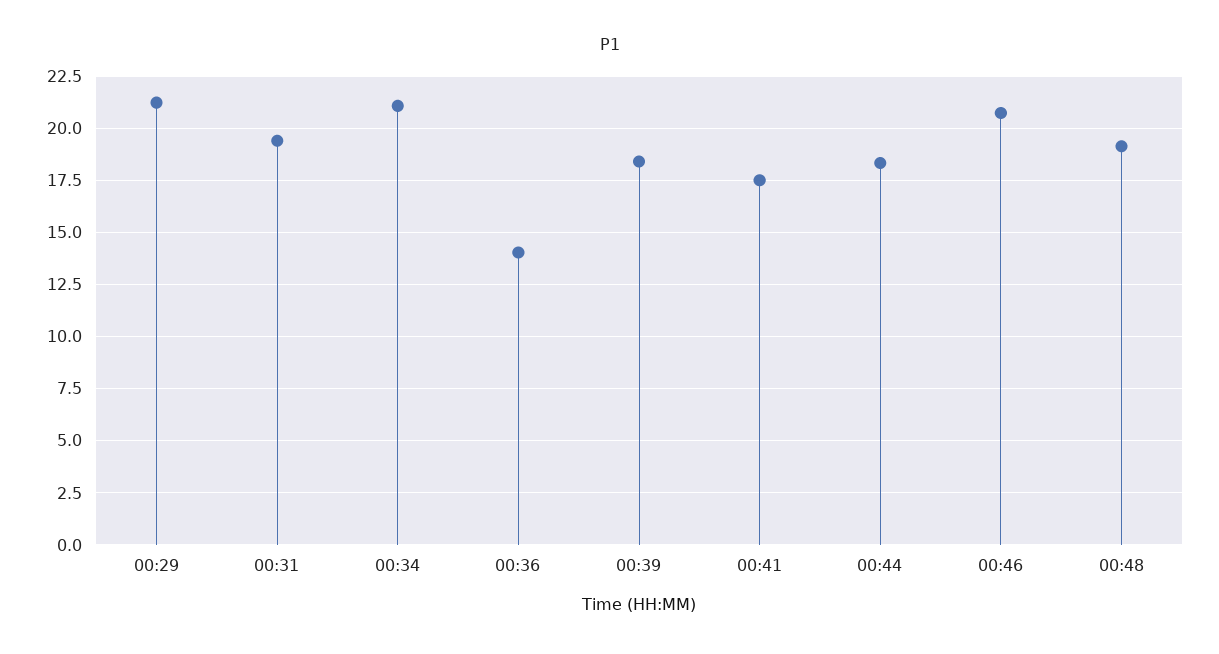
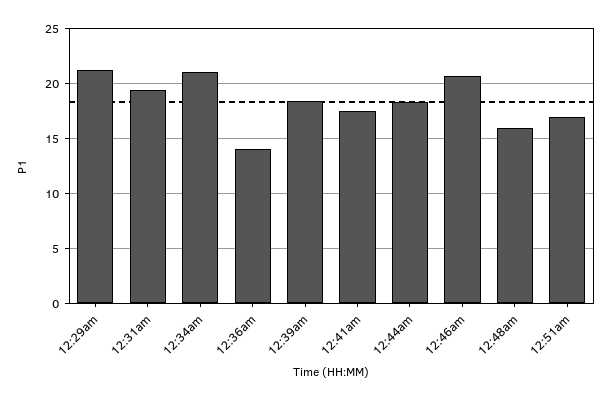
00:48: 19 -> 16
12:51am: none -> 17

